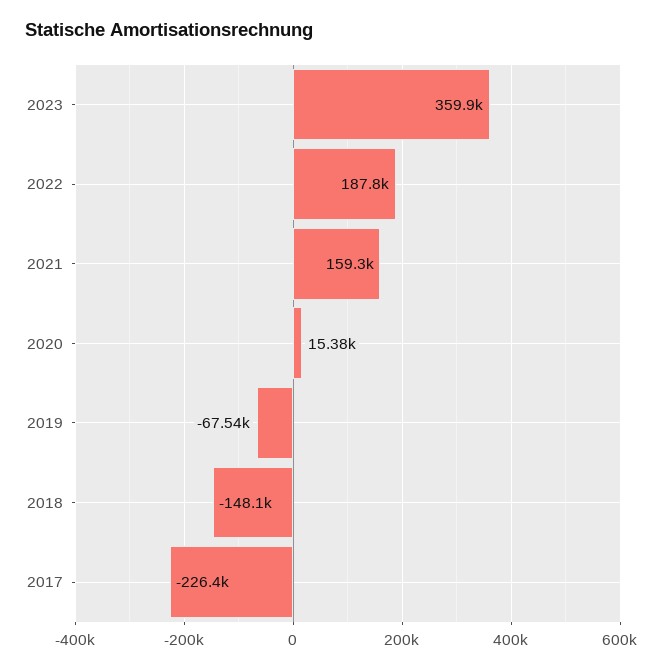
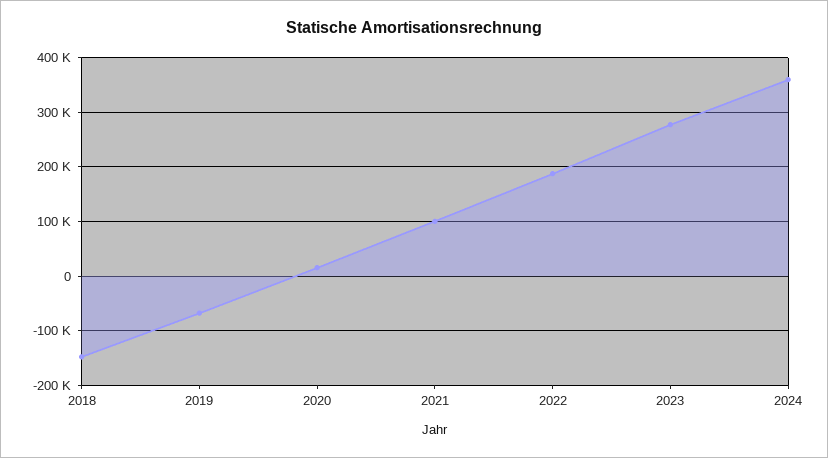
2023: 359900 -> 280000
2021: 159300 -> 100000
2017: -226400 -> none
2024: none -> 360000

